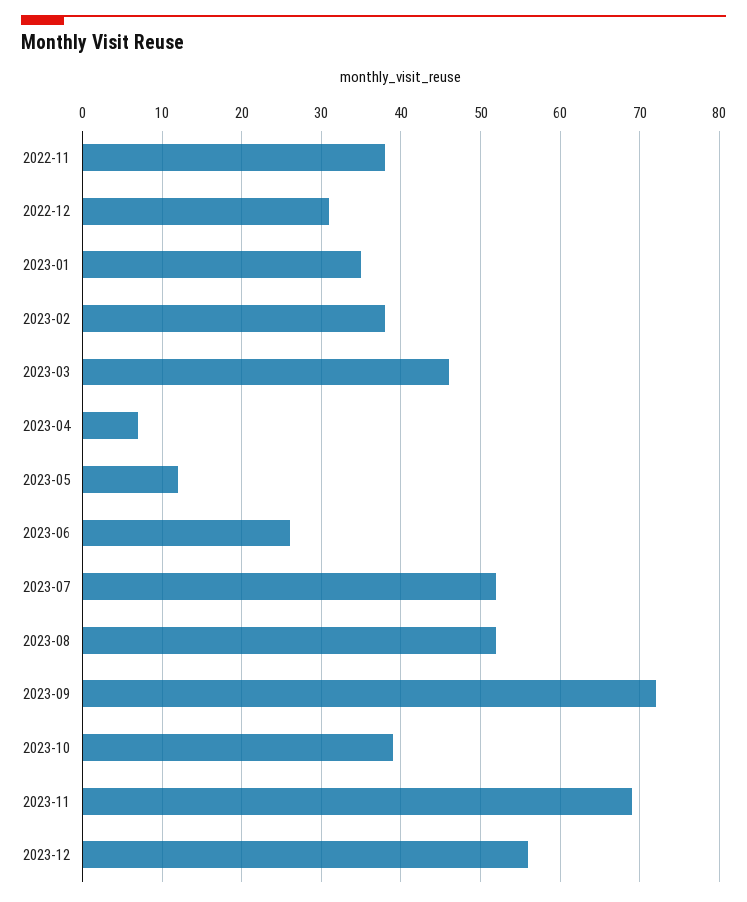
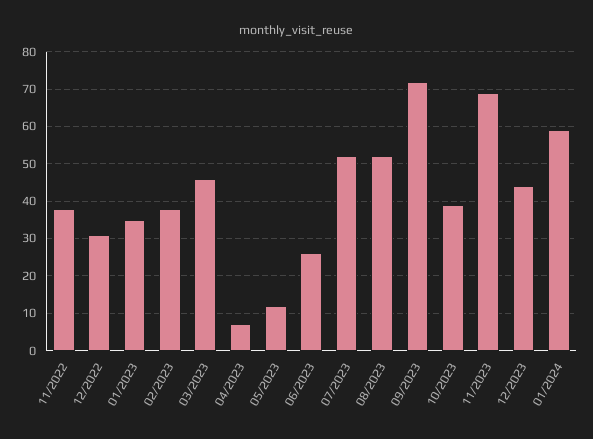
2023-12: 56 -> 45
01/2024: none -> 60

